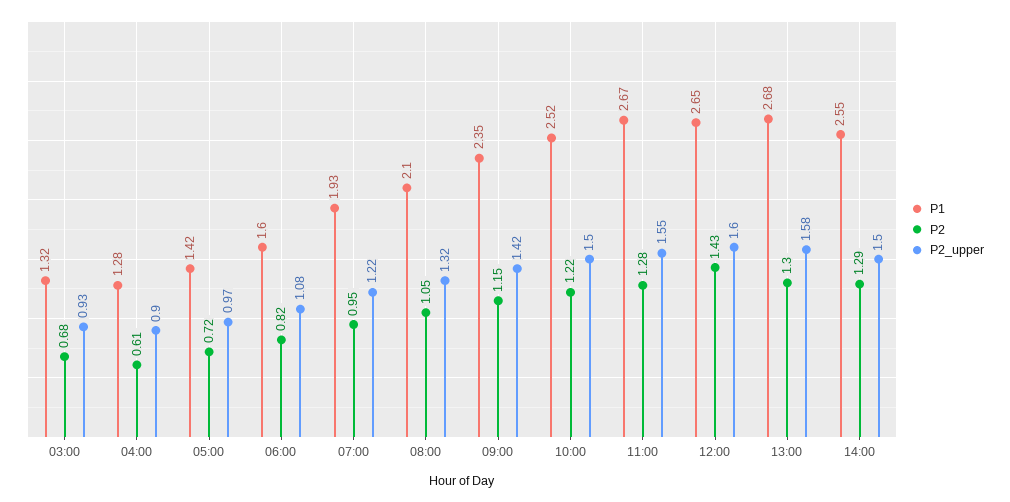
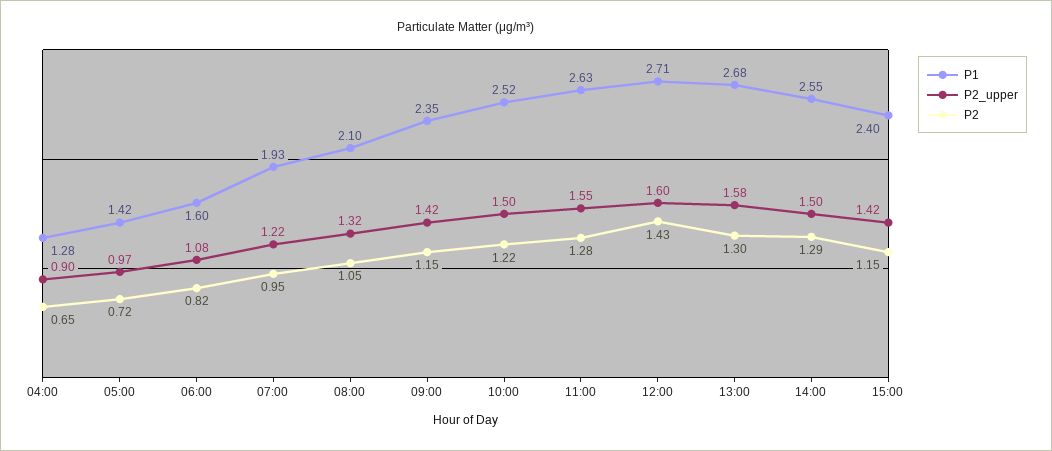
P1, 03:00: 1.32 -> none
P2, 03:00: 0.68 -> none
P2_upper, 03:00: 0.93 -> none
P2, 04:00: 0.61 -> 0.65
P1, 11:00: 2.67 -> 2.63
P1, 12:00: 2.65 -> 2.71
P1, 15:00: none -> 2.4
P2_upper, 15:00: none -> 1.42
P2, 15:00: none -> 1.15

